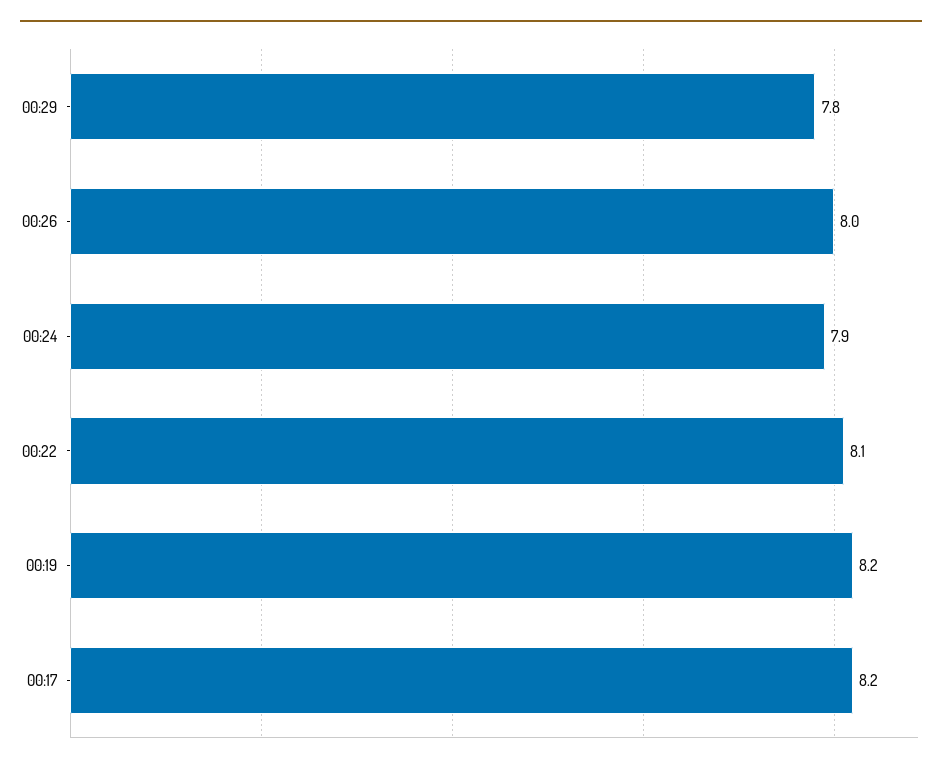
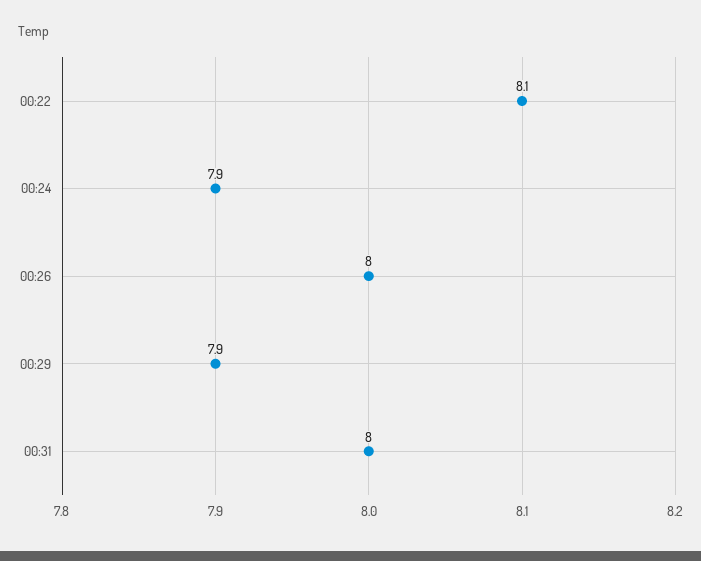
00:29: 7.8 -> 7.9
00:19: 8.2 -> none
00:17: 8.2 -> none
00:31: none -> 8

